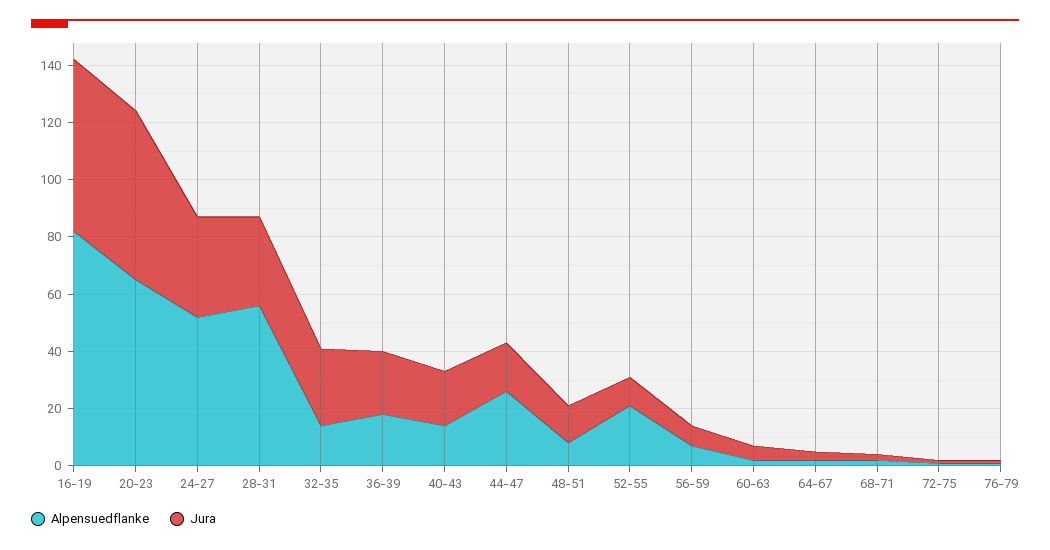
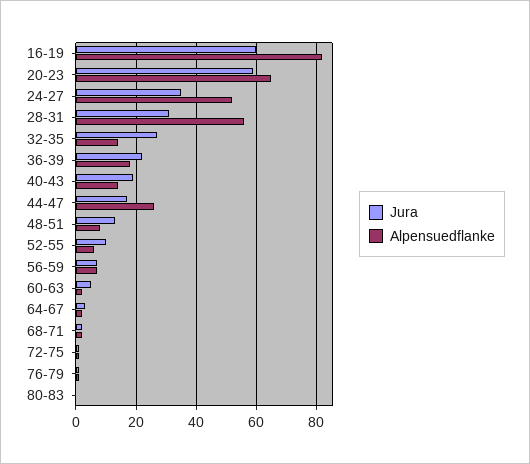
Alpensuedflanke, 52-55: 20 -> 5
Jura, 80-83: none -> 0
Alpensuedflanke, 80-83: none -> 0

